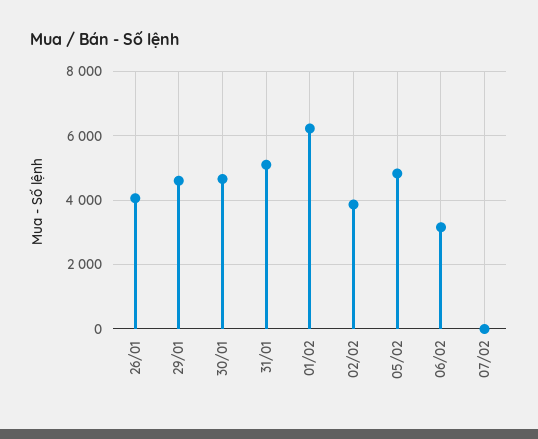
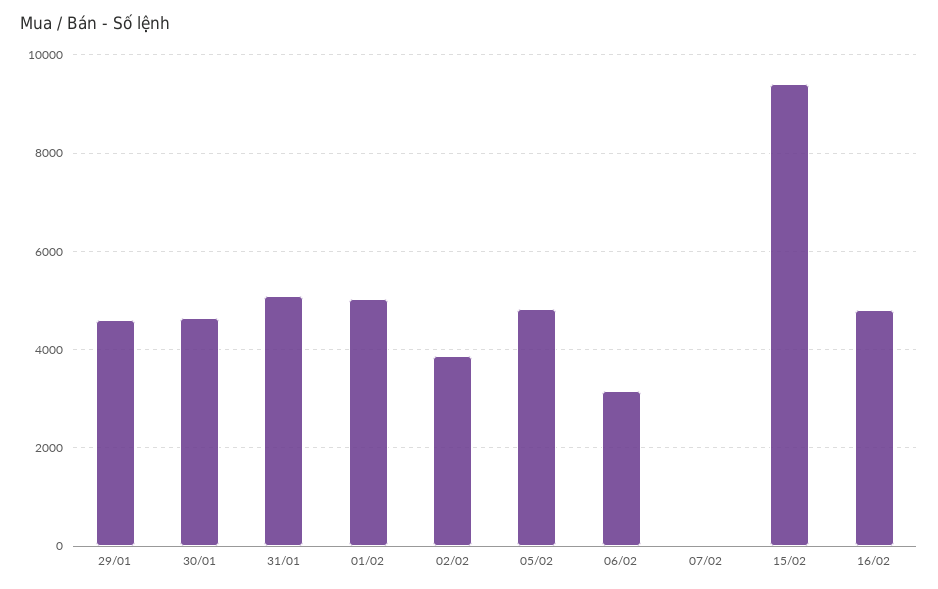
26/01: 4000 -> none
01/02: 6200 -> 5000
15/02: none -> 9400
16/02: none -> 4800

